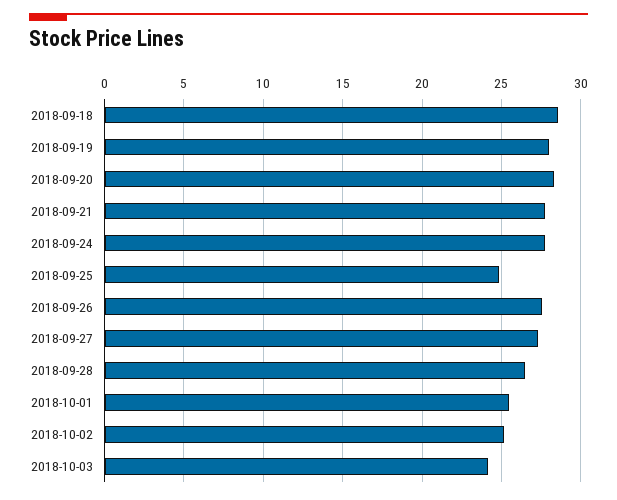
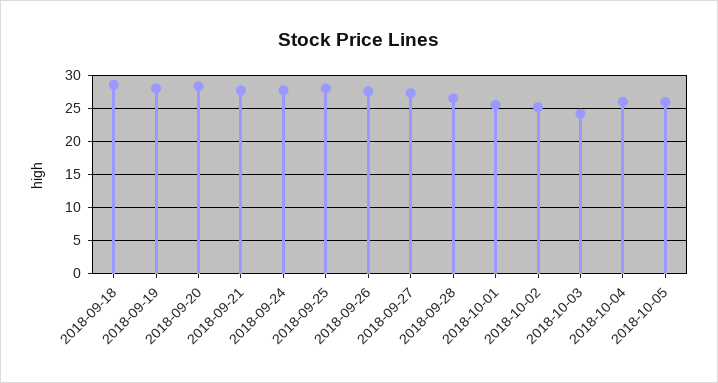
2018-09-25: 25 -> 28
2018-10-04: none -> 26
2018-10-05: none -> 26

